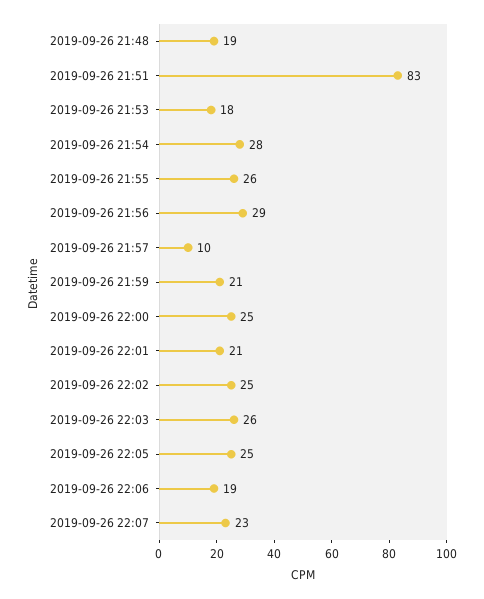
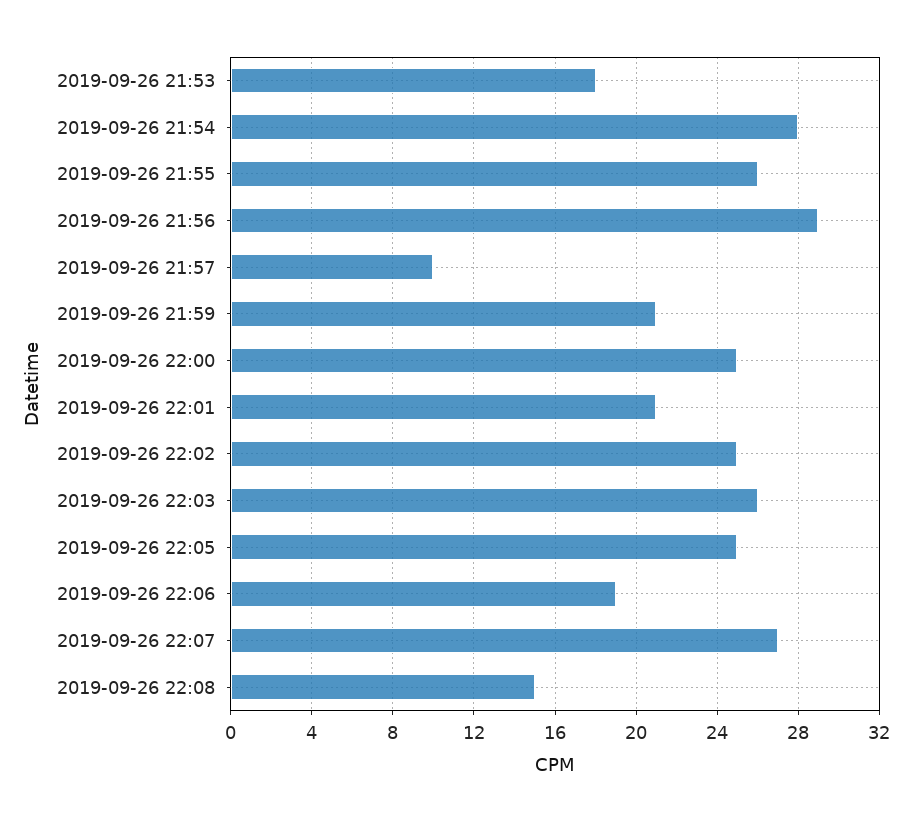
2019-09-26 21:48: 19 -> none
2019-09-26 21:51: 83 -> none
2019-09-26 22:07: 23 -> 27
2019-09-26 22:08: none -> 15

